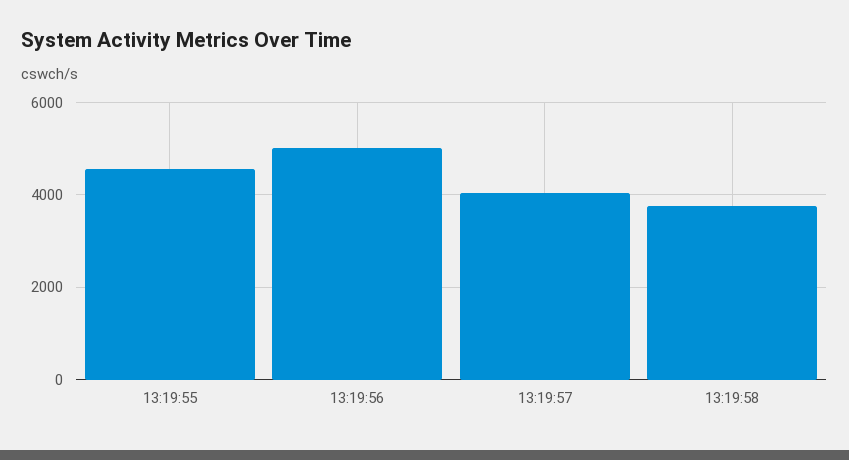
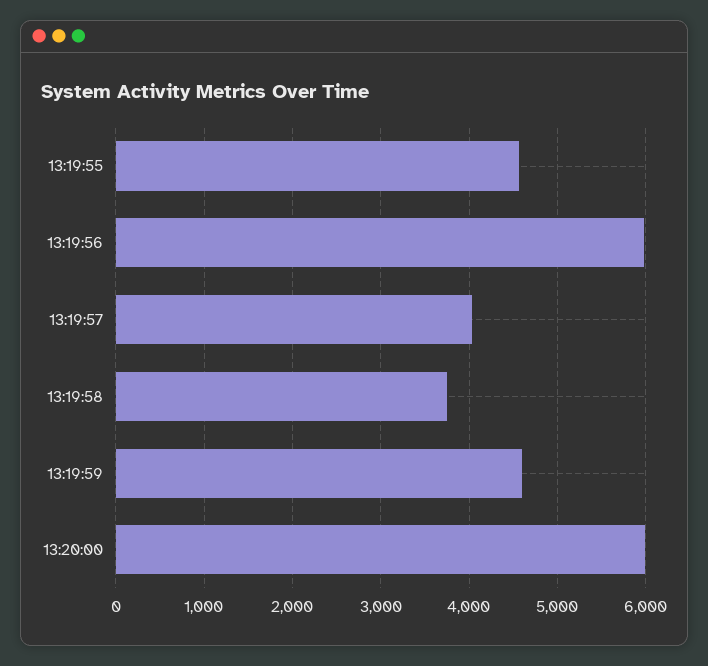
13:19:56: 5000 -> 6000
13:19:59: none -> 4600
13:20:00: none -> 6000

